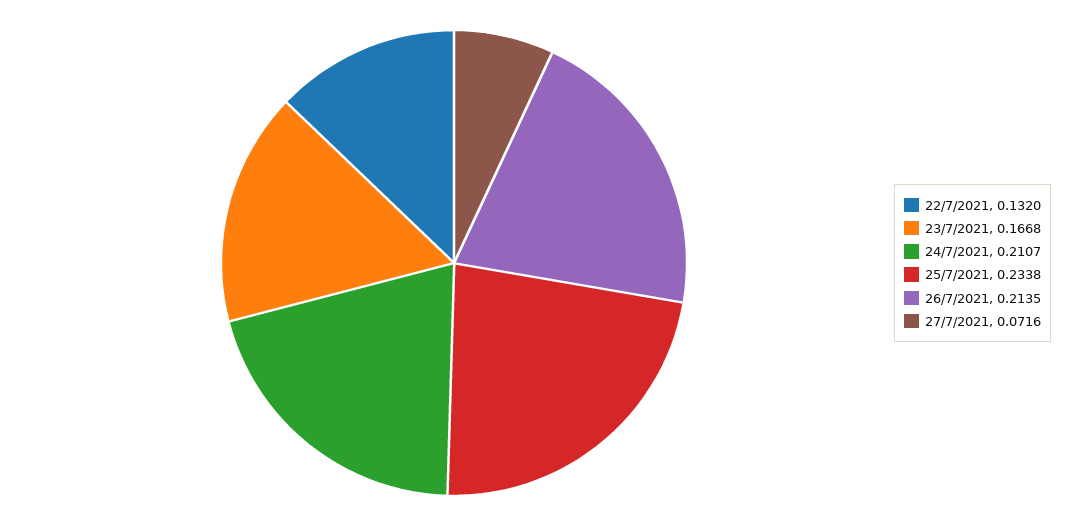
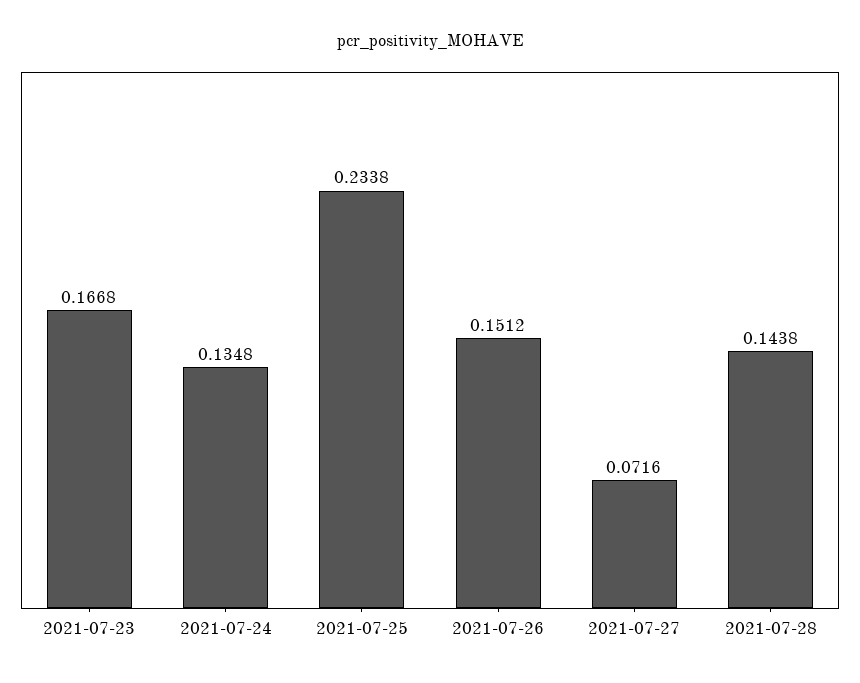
22/7/2021: 0.132 -> none
24/7/2021: 0.2107 -> 0.1348
26/7/2021: 0.2135 -> 0.1512
2021-07-28: none -> 0.1438

